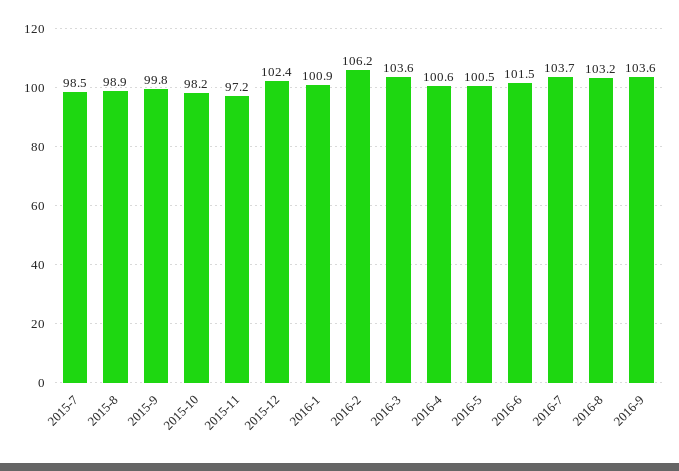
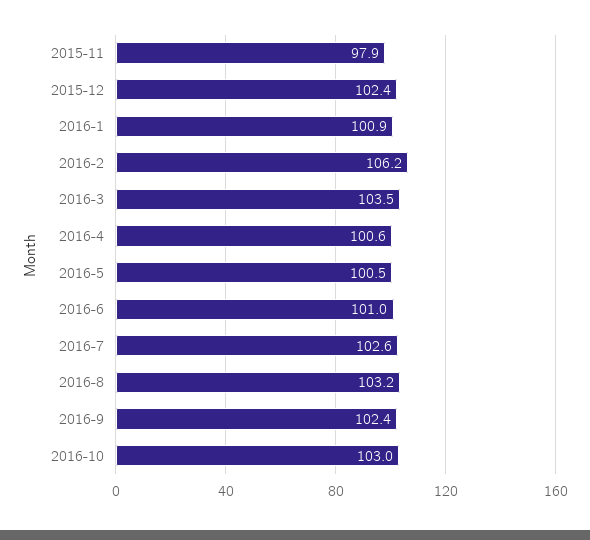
2015-7: 98.5 -> none
2015-8: 98.9 -> none
2015-9: 99.8 -> none
2015-10: 98.2 -> none
2015-11: 97.2 -> 97.9
2016-3: 103.6 -> 103.5
2016-6: 101.5 -> 101
2016-7: 103.7 -> 102.6
2016-9: 103.6 -> 102.4
2016-10: none -> 103

